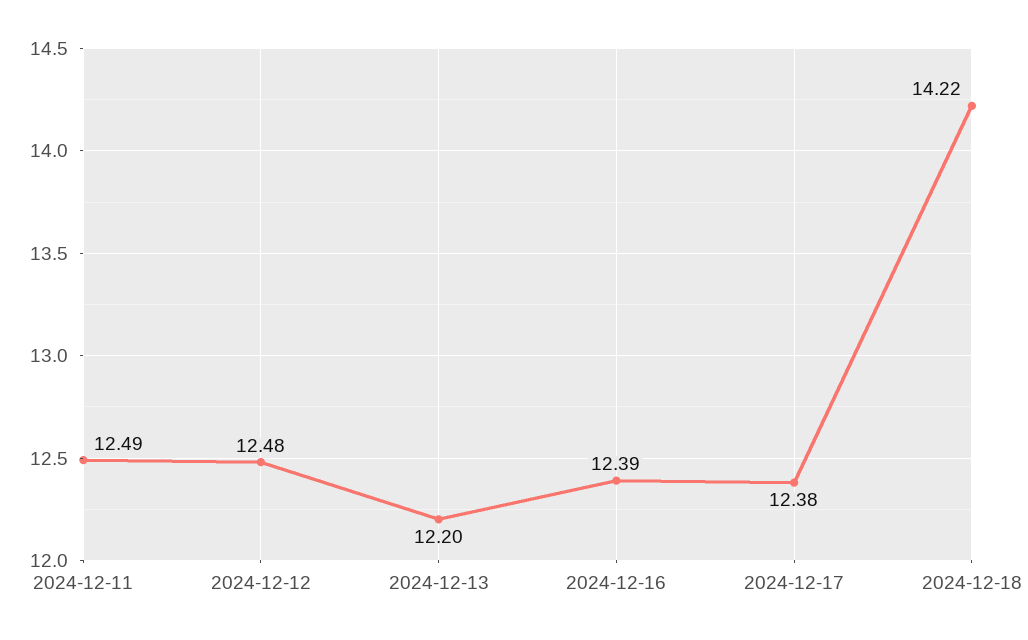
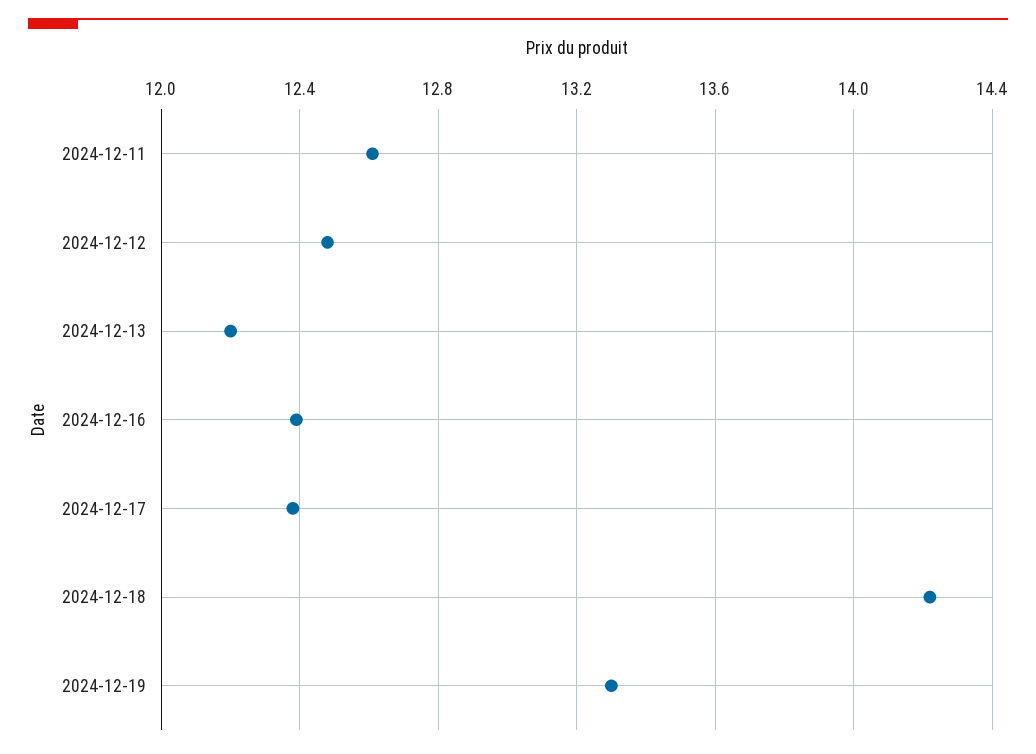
2024-12-11: 12.49 -> 12.6
2024-12-19: none -> 13.3

